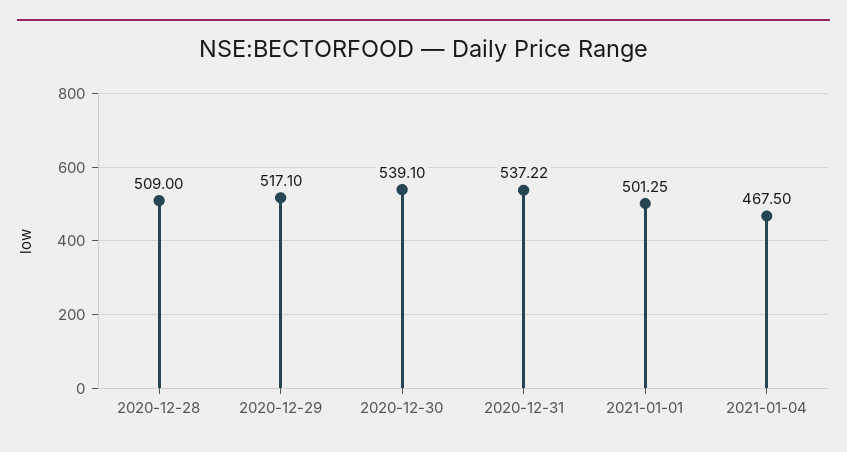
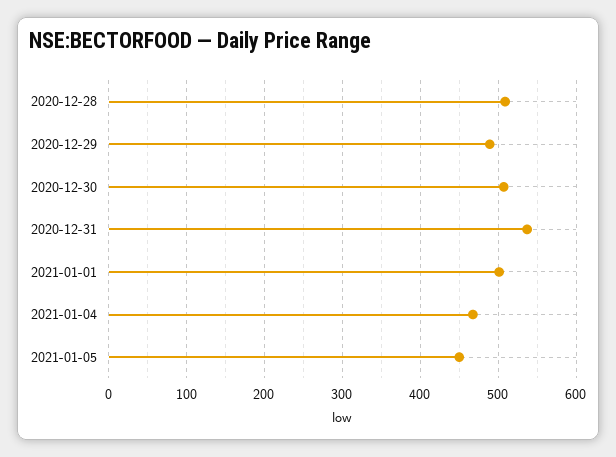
2020-12-29: 517.1 -> 490
2020-12-30: 539.1 -> 510
2021-01-05: none -> 450

